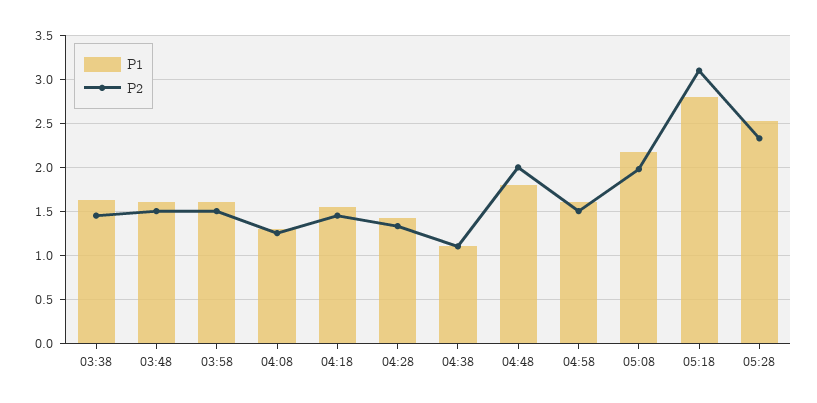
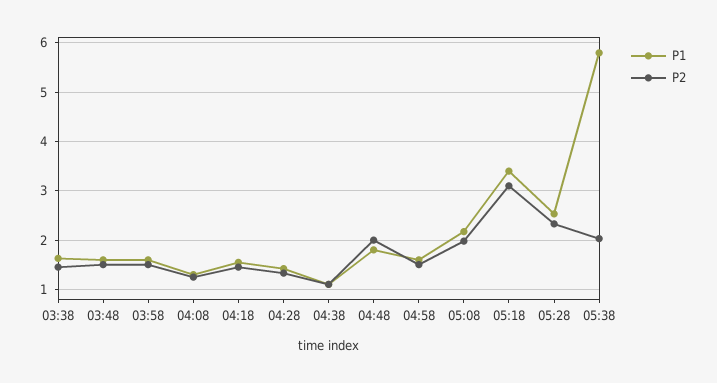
P1, 05:18: 2.8 -> 3.4
P1, 05:38: none -> 5.8
P2, 05:38: none -> 2

